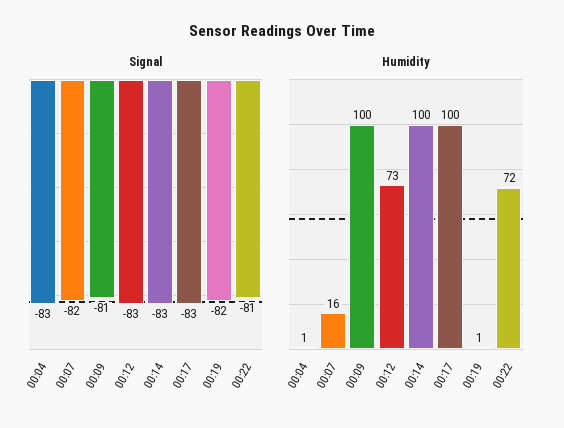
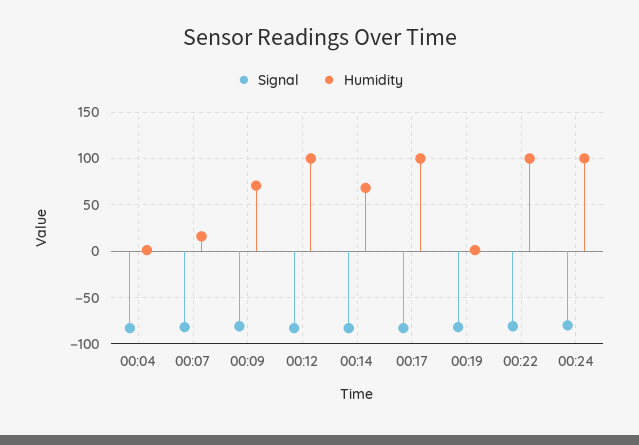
Humidity, 00:09: 100 -> 70
Humidity, 00:12: 73 -> 100
Humidity, 00:14: 100 -> 70
Humidity, 00:22: 72 -> 100
Signal, 00:24: none -> -80
Humidity, 00:24: none -> 100

